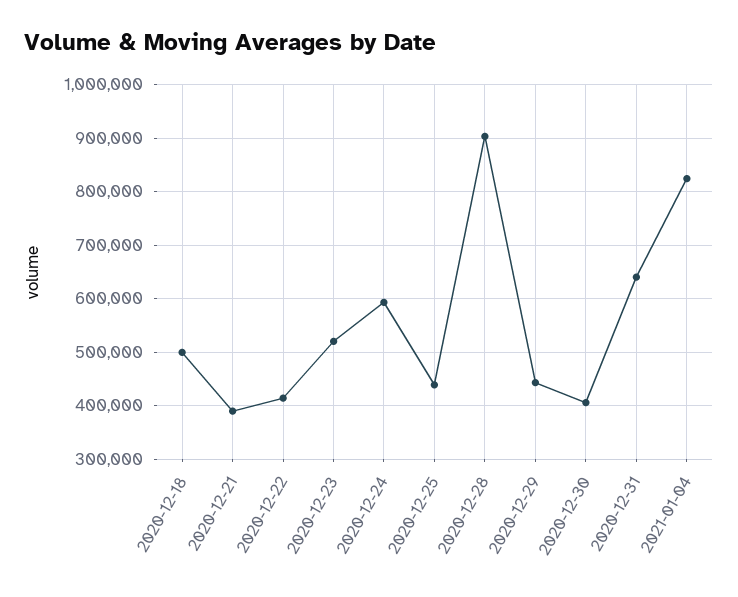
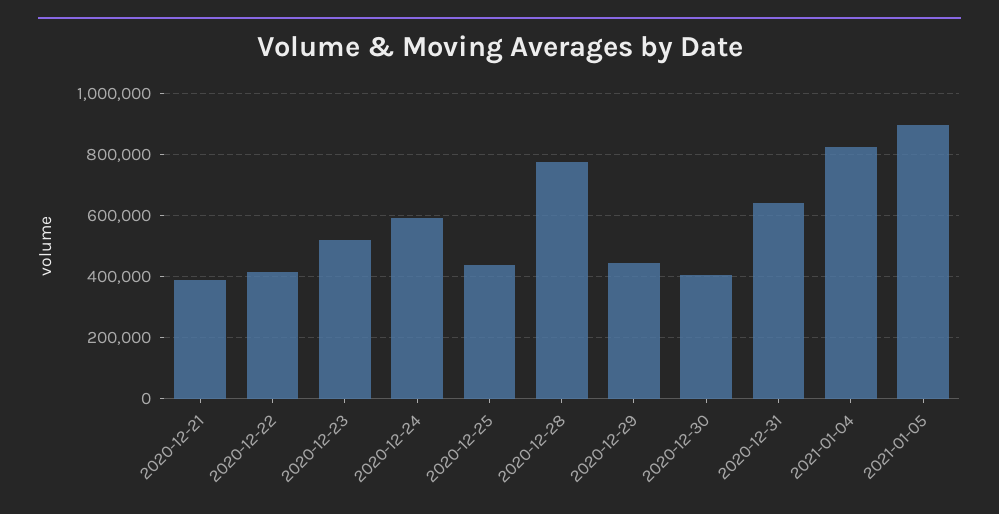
2020-12-18: 500000 -> none
2020-12-28: 900000 -> 780000
2021-01-05: none -> 900000

